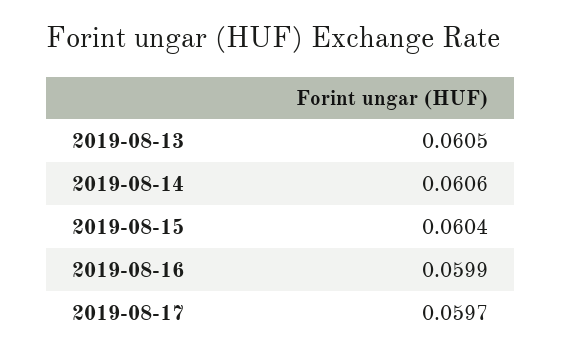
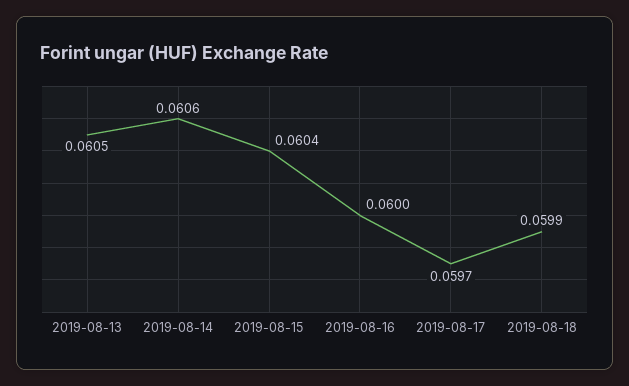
2019-08-16: 0.0599 -> 0.06
2019-08-18: none -> 0.0599

